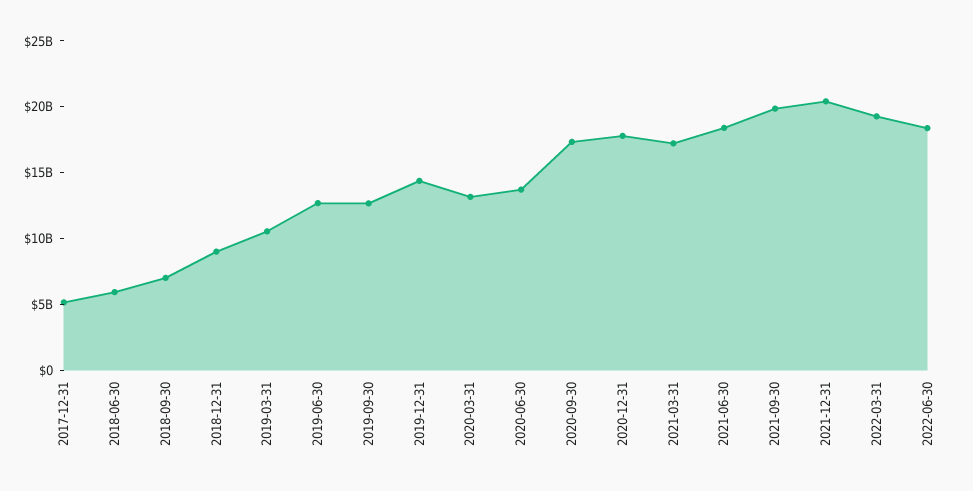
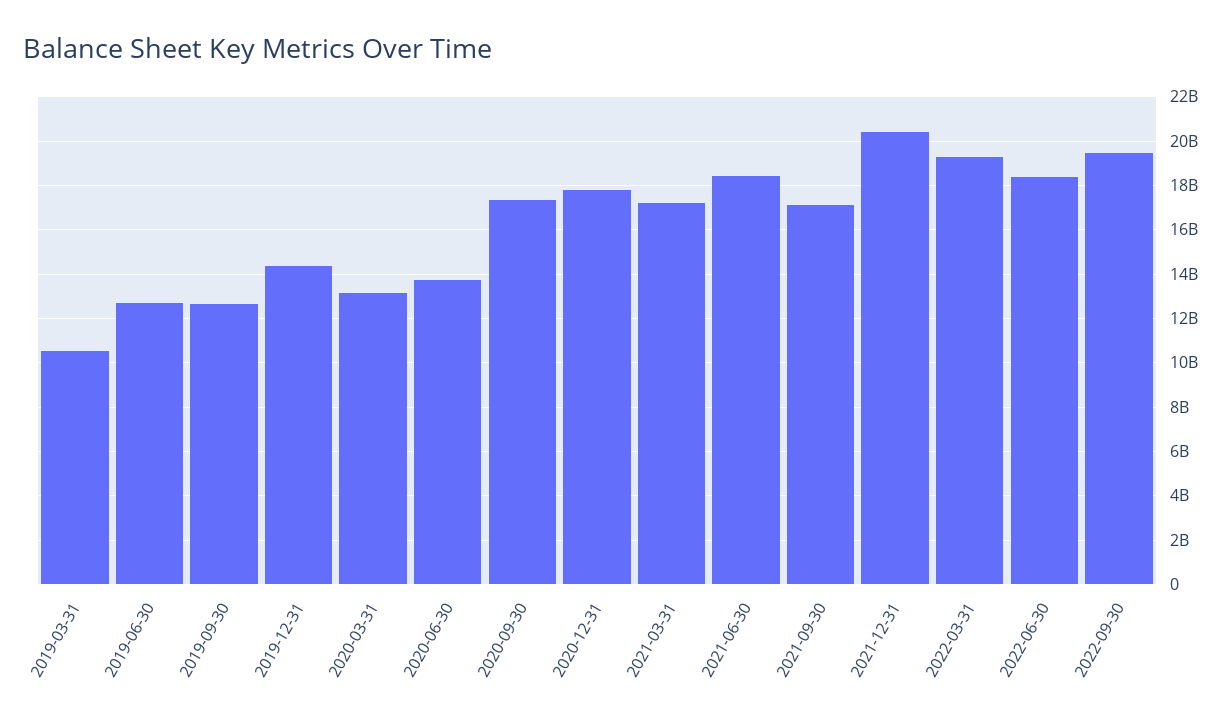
2017-12-31: 5000000000 -> none
2018-06-30: 6000000000 -> none
2018-09-30: 7000000000 -> none
2018-12-31: 9000000000 -> none
2021-09-30: 20000000000 -> 17000000000
2022-09-30: none -> 19500000000

